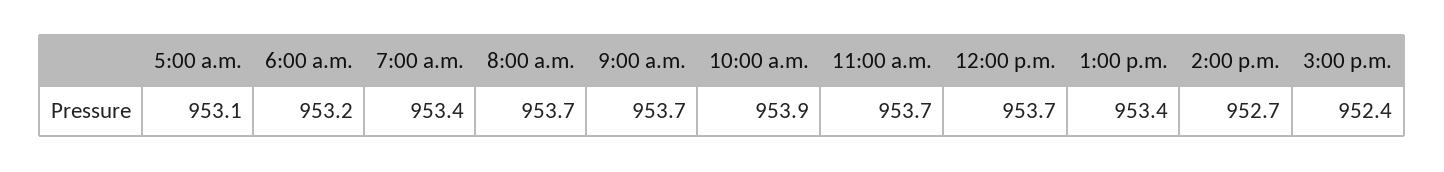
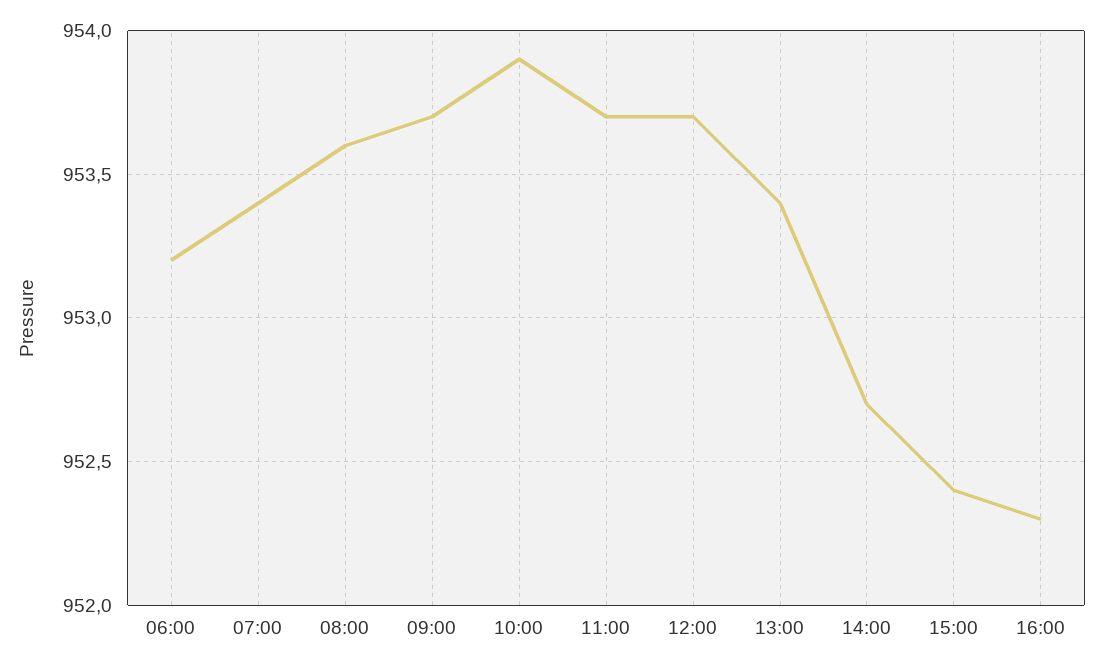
5:00 a.m.: 953.1 -> none
8:00 a.m.: 953.7 -> 953.6
16:00: none -> 952.3

